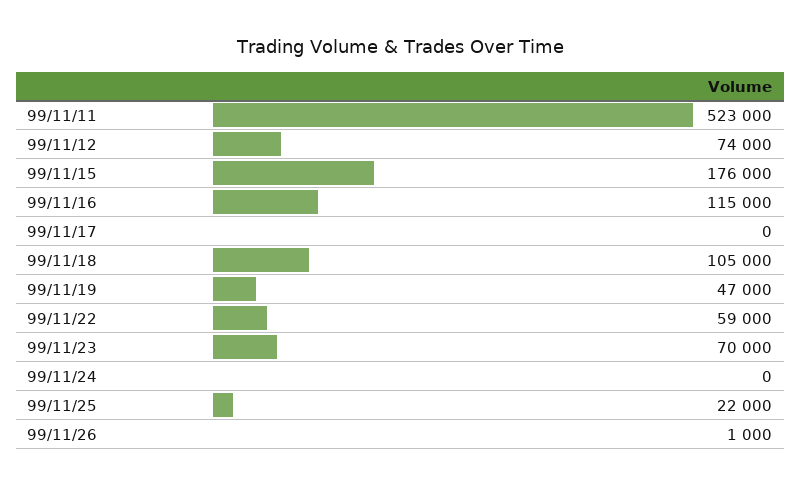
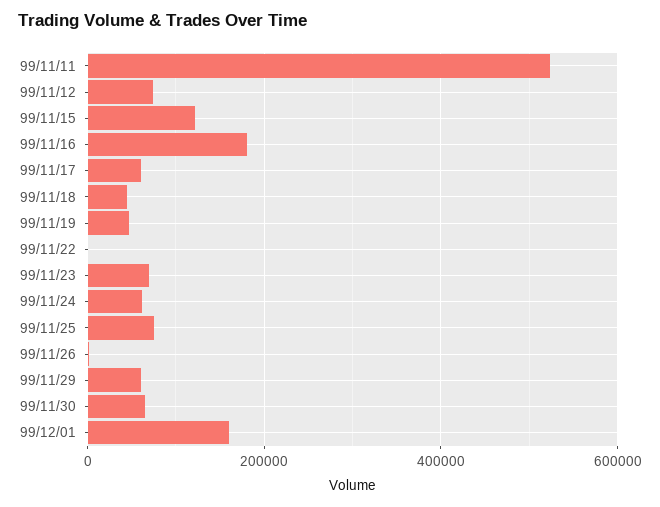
99/11/15: 176000 -> 120000
99/11/16: 115000 -> 180000
99/11/17: 0 -> 60000
99/11/18: 105000 -> 40000
99/11/22: 59000 -> 0
99/11/24: 0 -> 60000
99/11/25: 22000 -> 80000
99/11/29: none -> 60000
99/11/30: none -> 60000
99/12/01: none -> 160000

